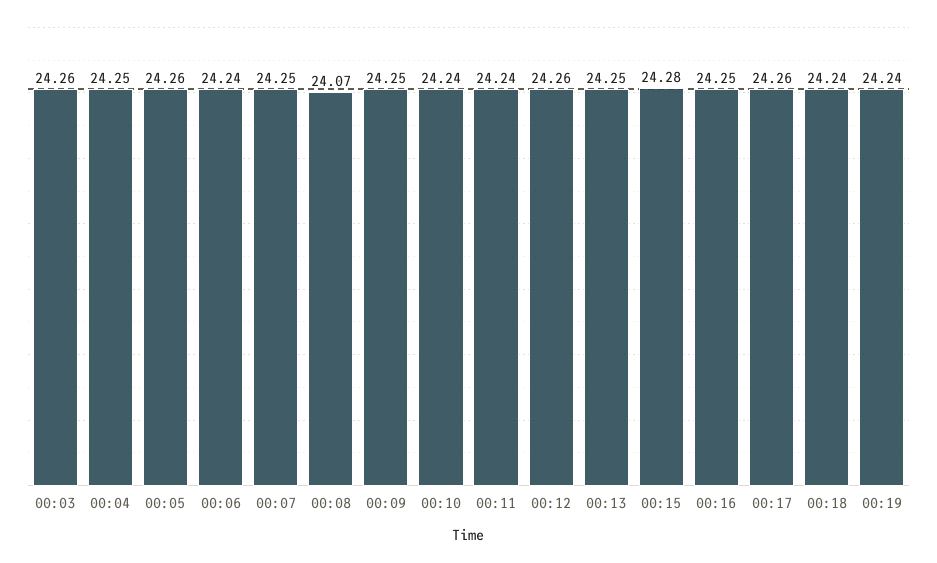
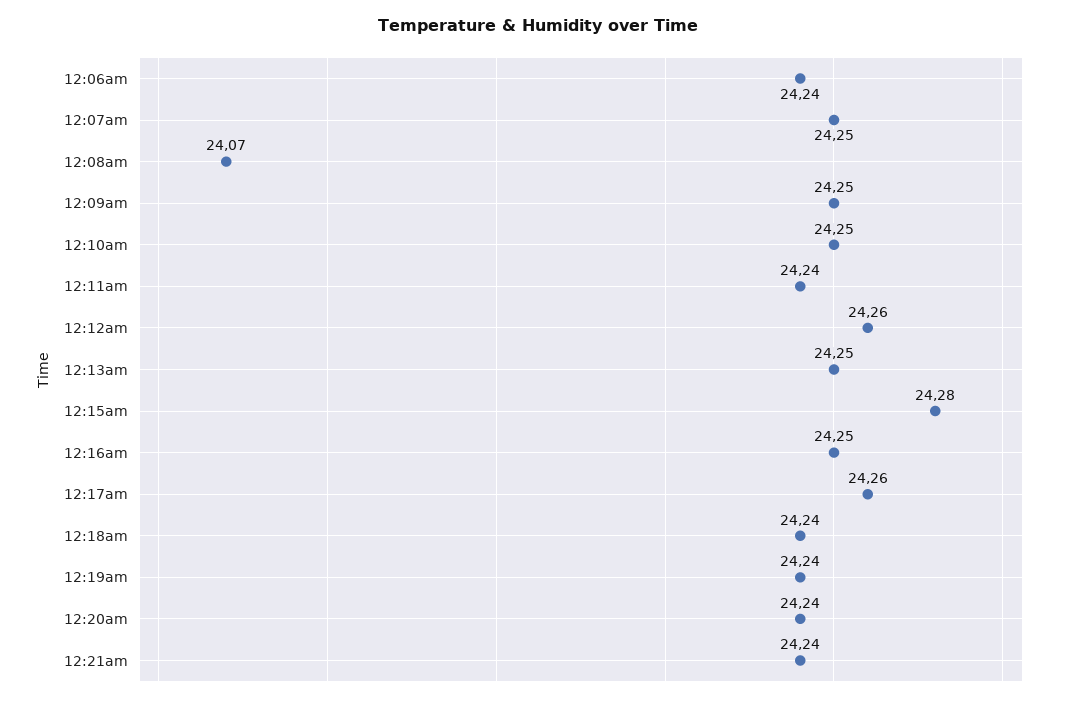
00:03: 24.26 -> none
00:04: 24.25 -> none
00:05: 24.26 -> none
00:10: 24.24 -> 24.25
12:20am: none -> 24.24
12:21am: none -> 24.24

